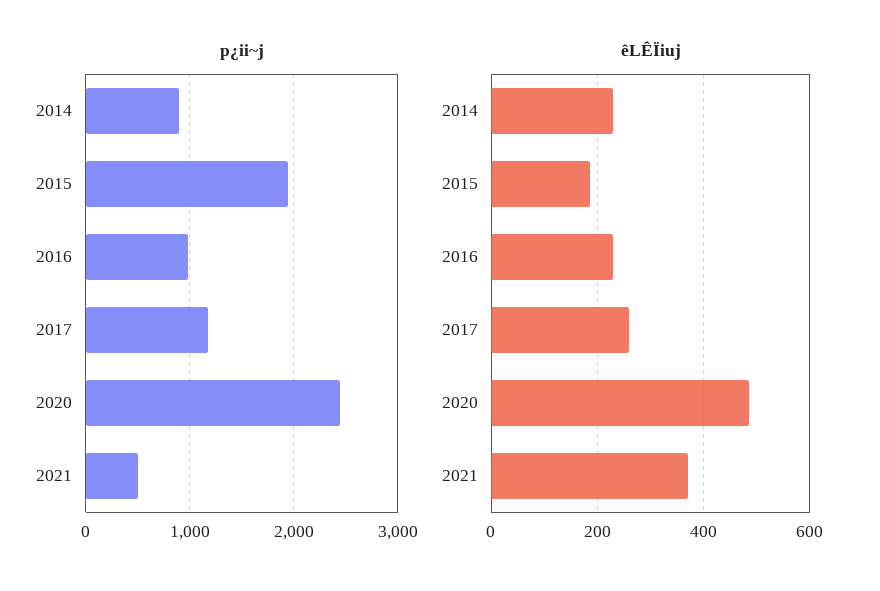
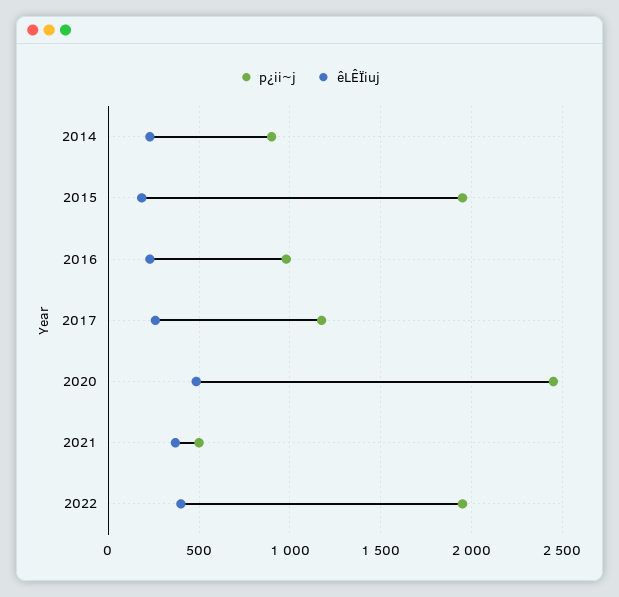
p¿ii~j, 2022: none -> 1950
êLÊÏiuj, 2022: none -> 400

